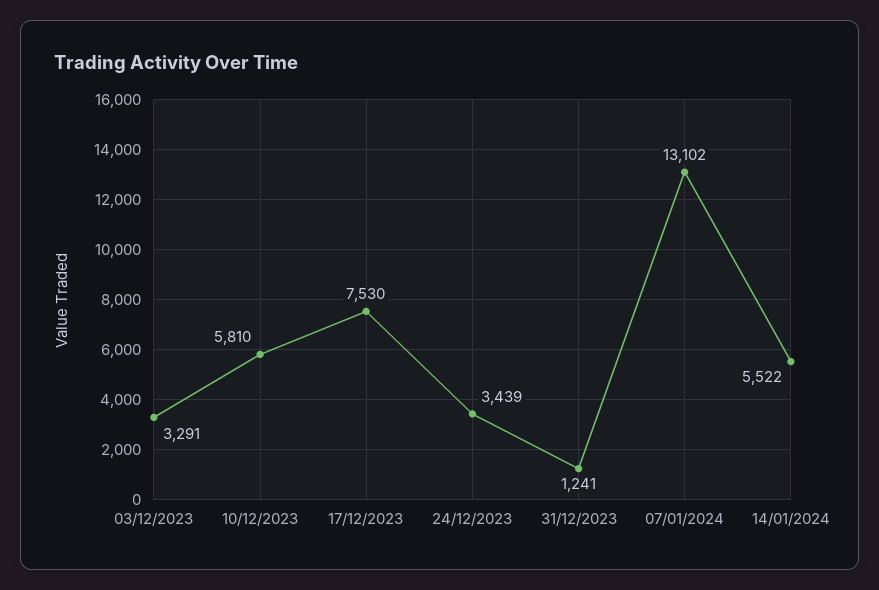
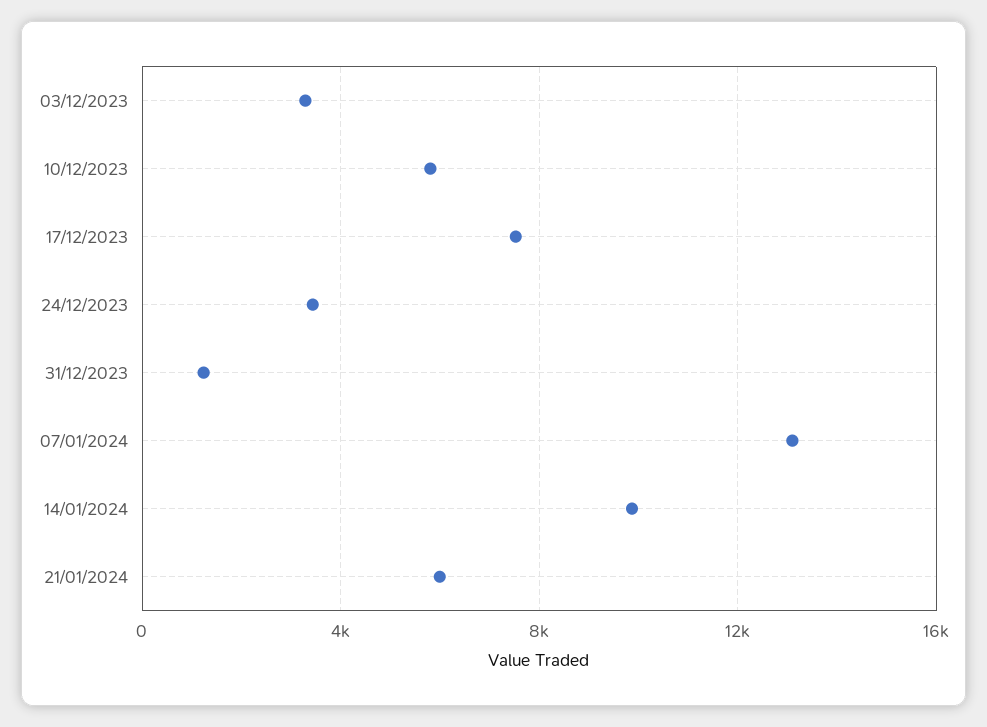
14/01/2024: 5522 -> 10000
21/01/2024: none -> 6000

